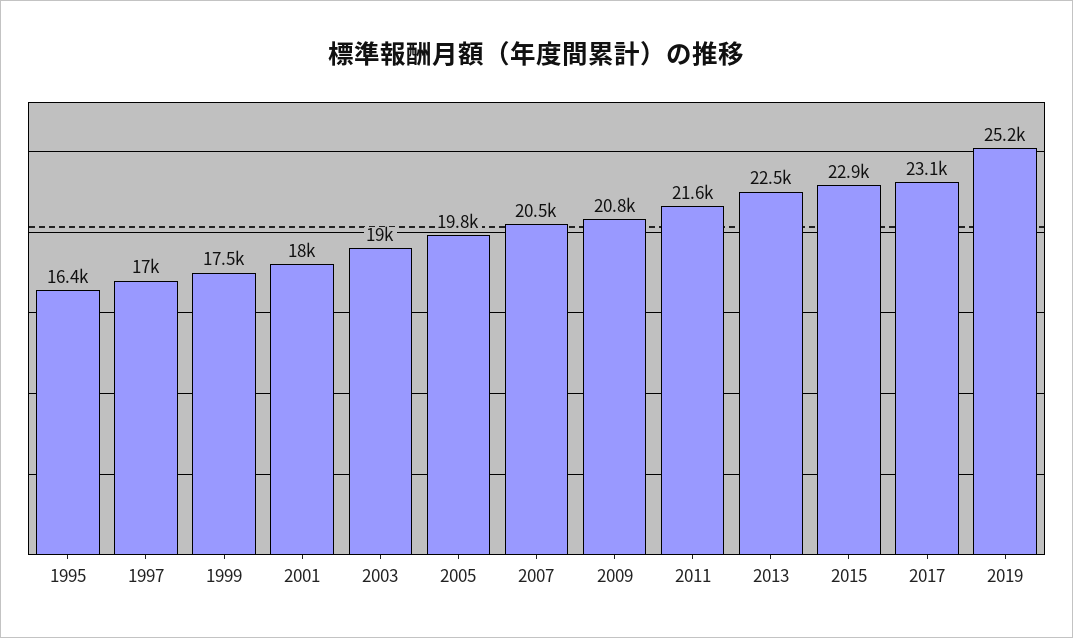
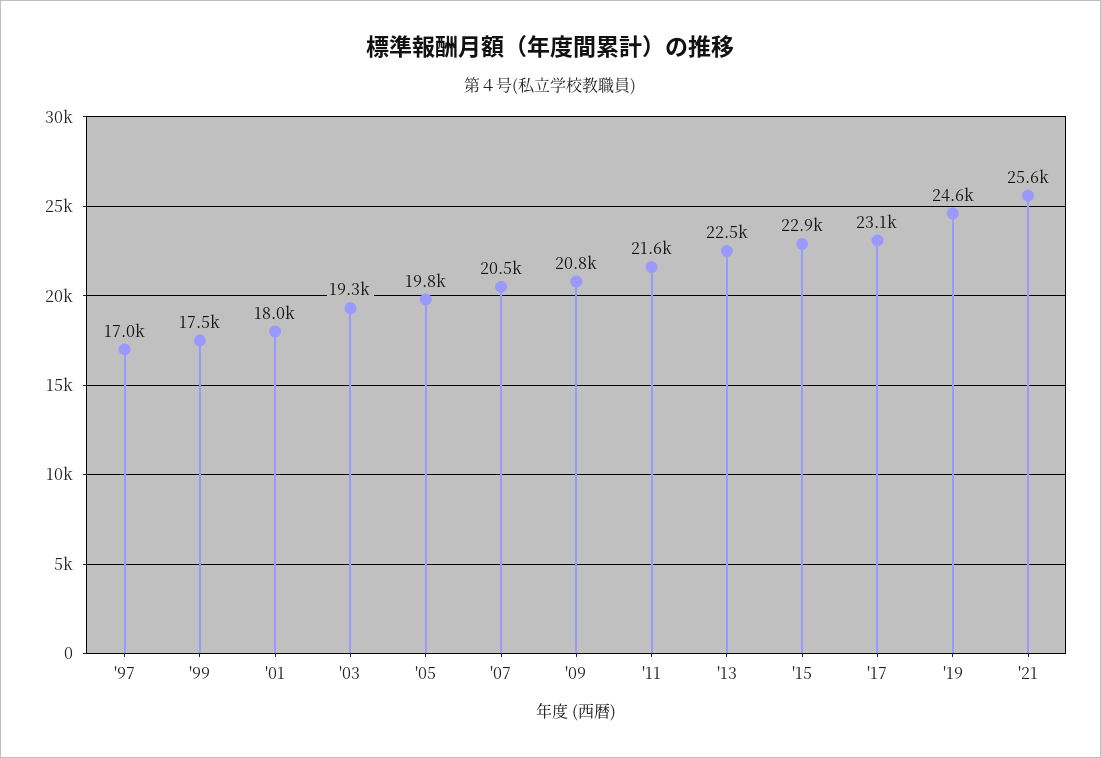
1995: 16400 -> none
2003: 19000 -> 19300
2019: 25200 -> 24600
'21: none -> 25600

